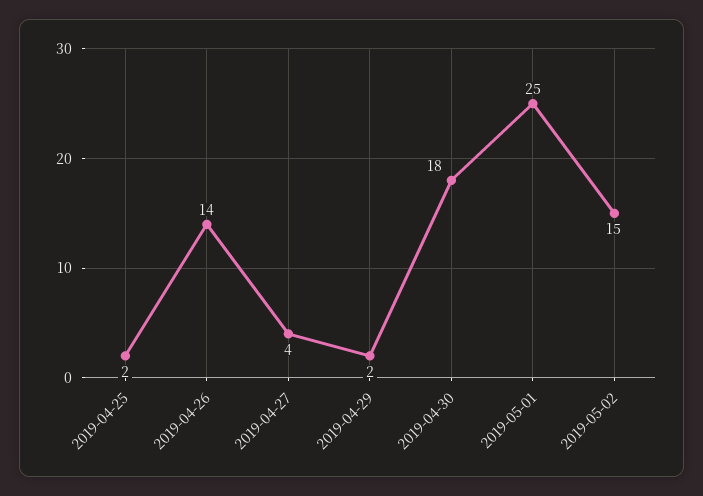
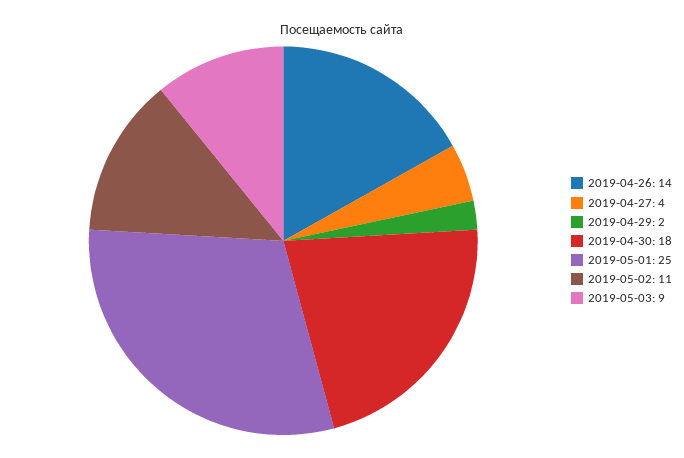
2019-04-25: 2 -> none
2019-05-02: 15 -> 11
2019-05-03: none -> 9

